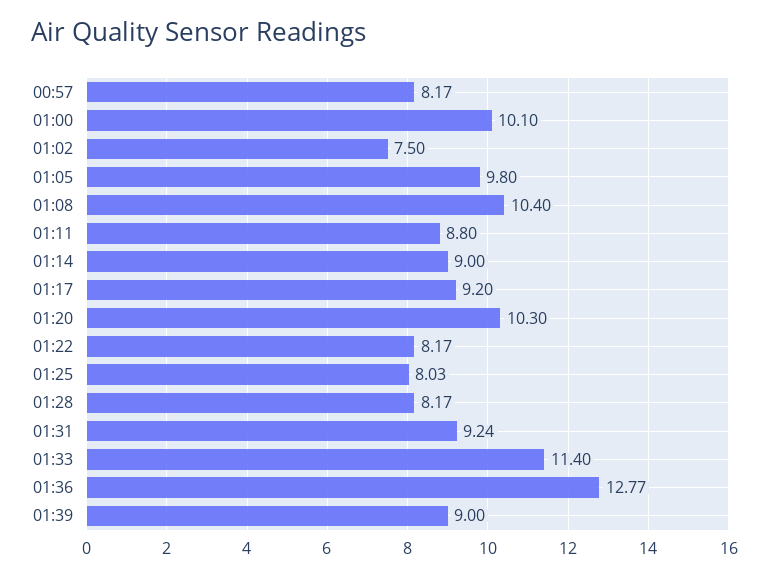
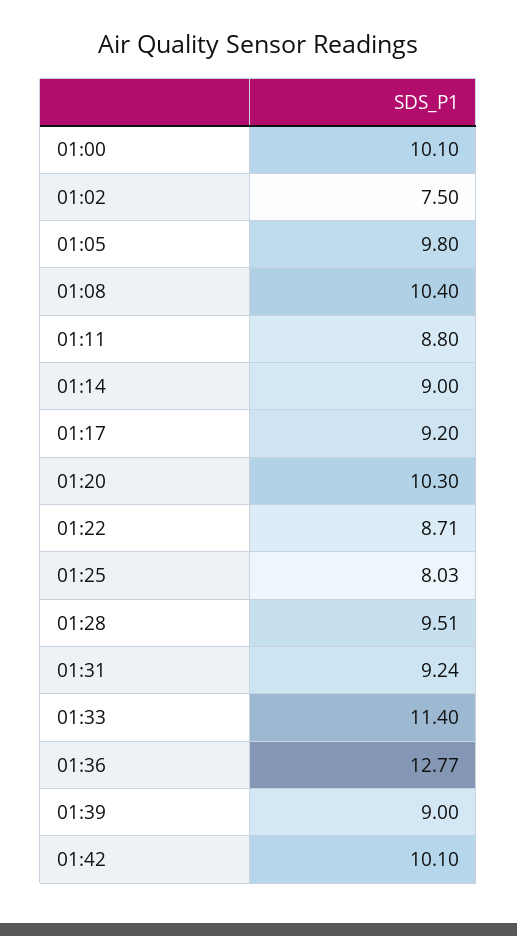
00:57: 8.17 -> none
01:22: 8.17 -> 8.71
01:28: 8.17 -> 9.51
01:42: none -> 10.1

